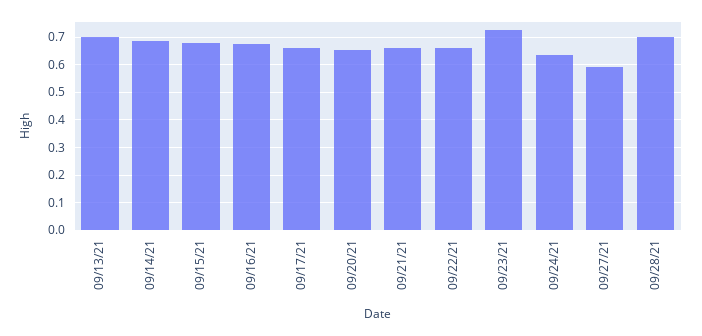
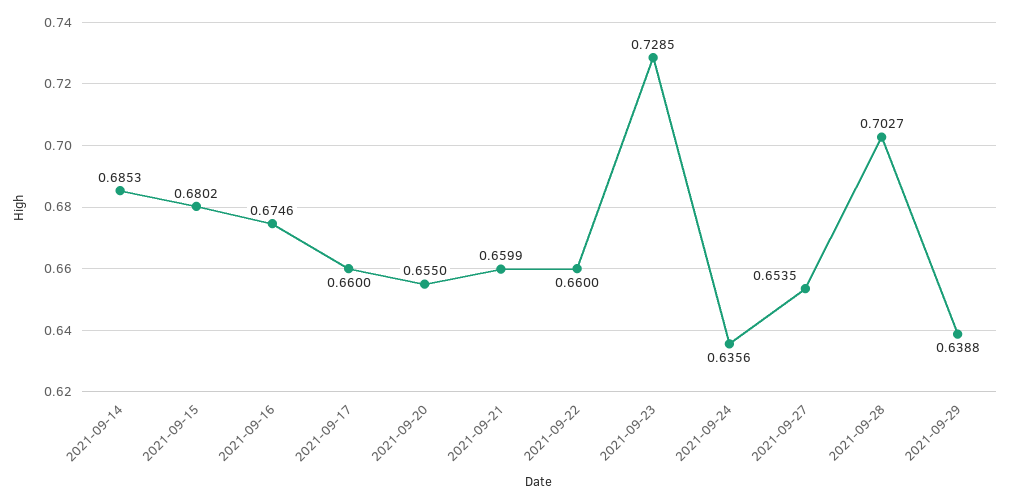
09/13/21: 0.7 -> none
09/27/21: 0.6 -> 0.6535
2021-09-29: none -> 0.6388

